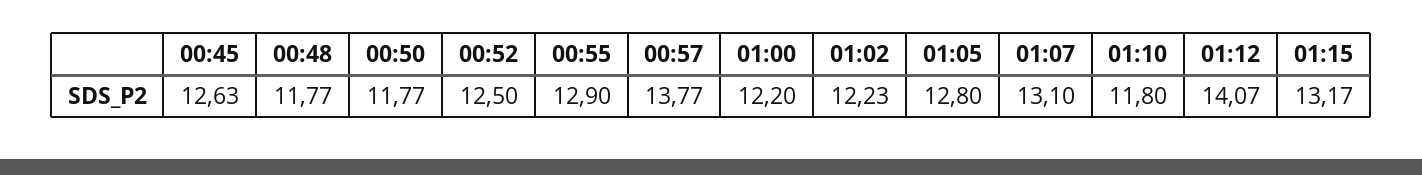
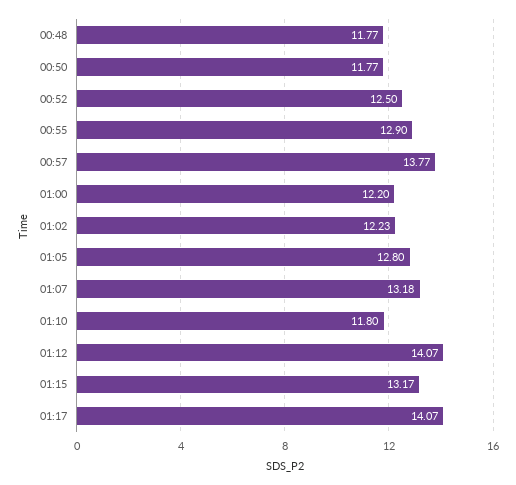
00:45: 12.63 -> none
01:07: 13.1 -> 13.18
01:17: none -> 14.07

